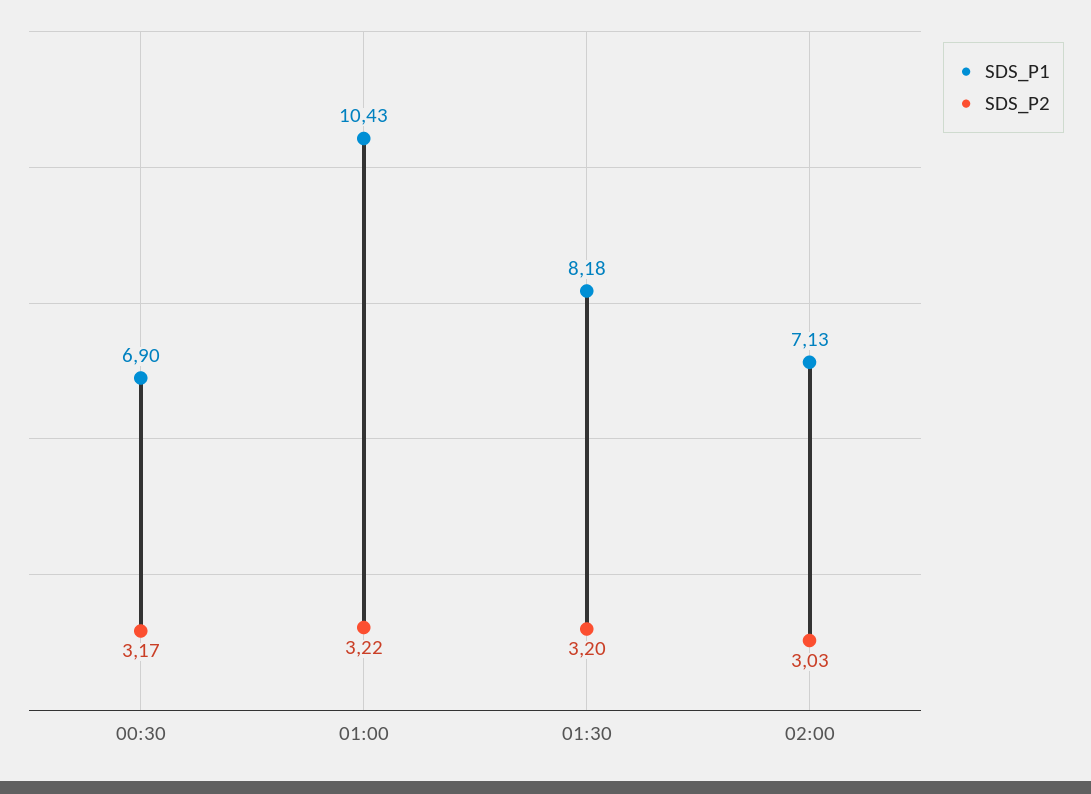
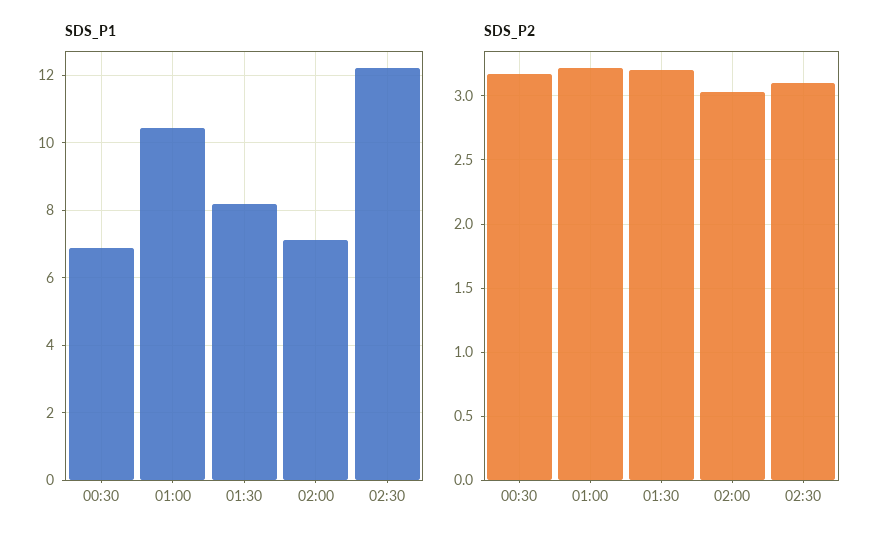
SDS_P1, 02:30: none -> 12.2
SDS_P2, 02:30: none -> 3.1

